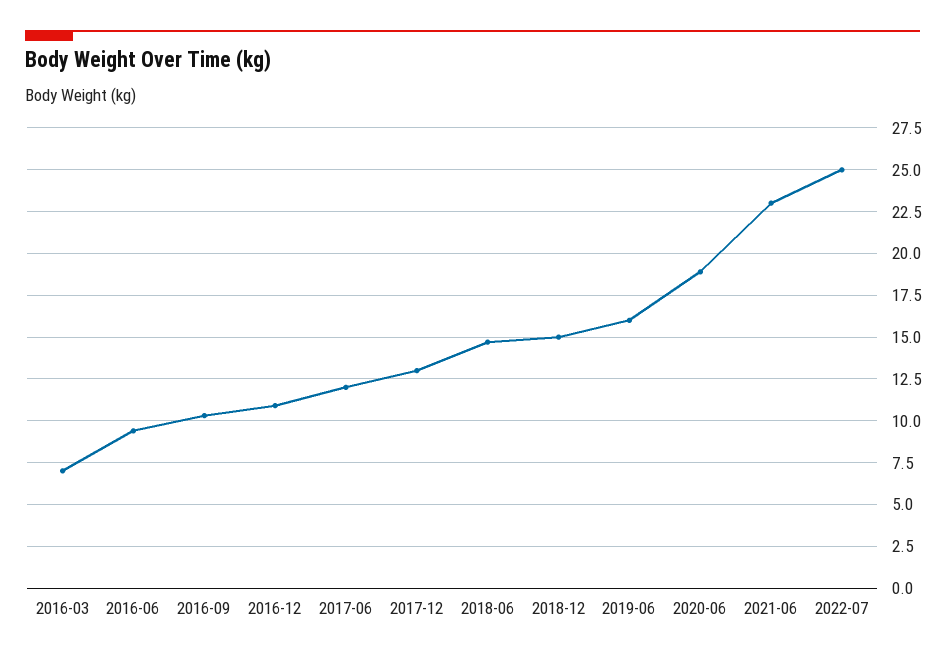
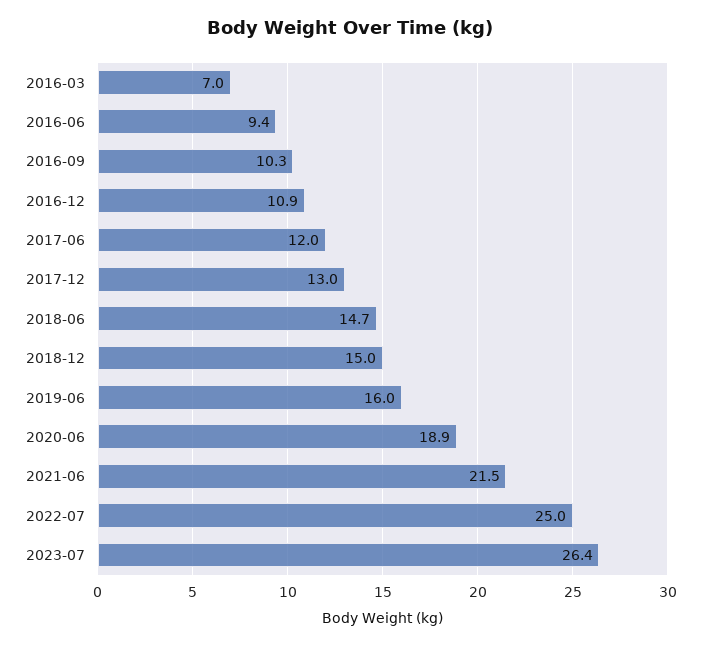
2021-06: 23 -> 21.5
2023-07: none -> 26.4

